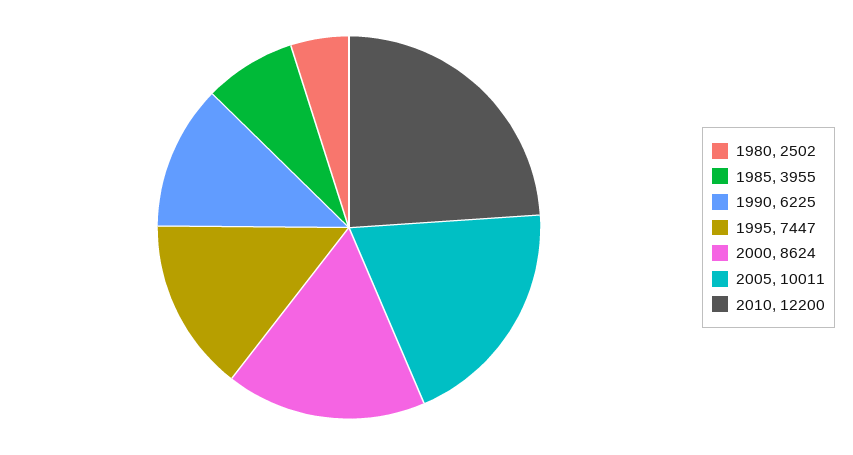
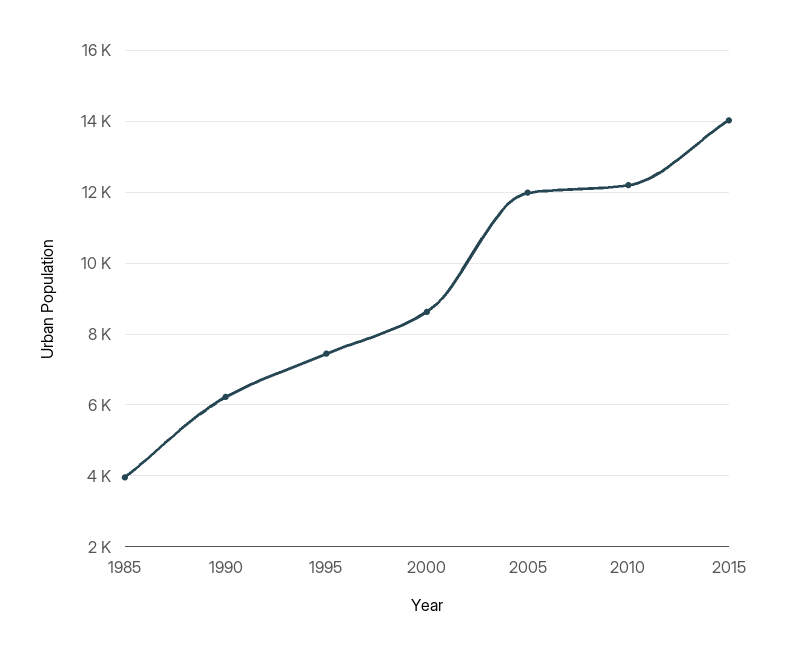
1980: 2502 -> none
2005: 10011 -> 12000
2015: none -> 14000

